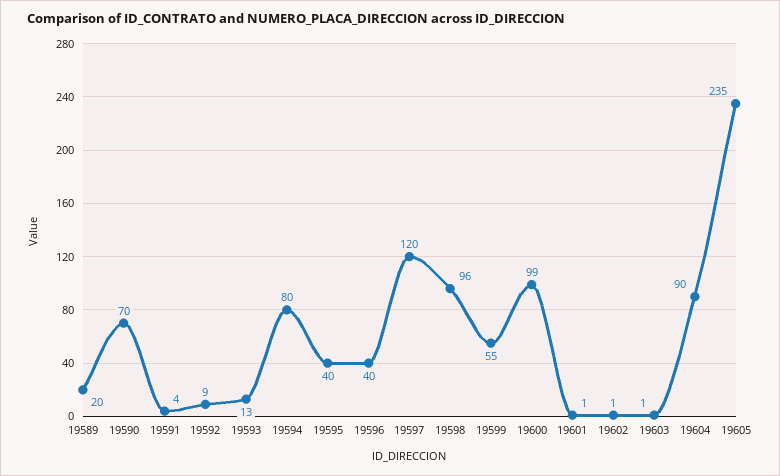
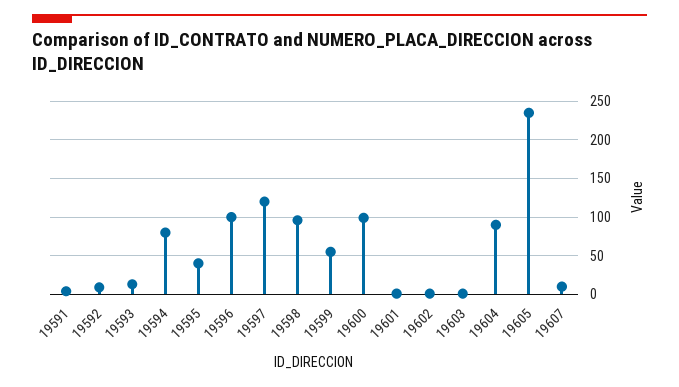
19589: 20 -> none
19590: 70 -> none
19596: 40 -> 100
19607: none -> 10

